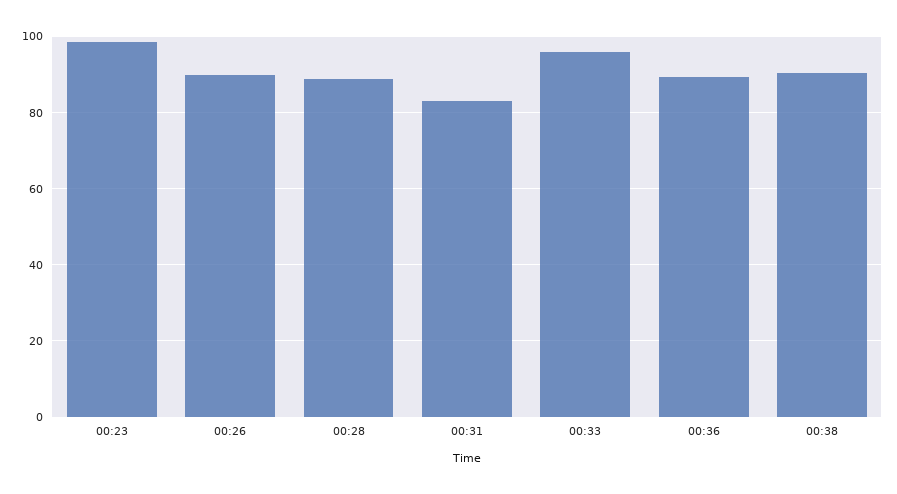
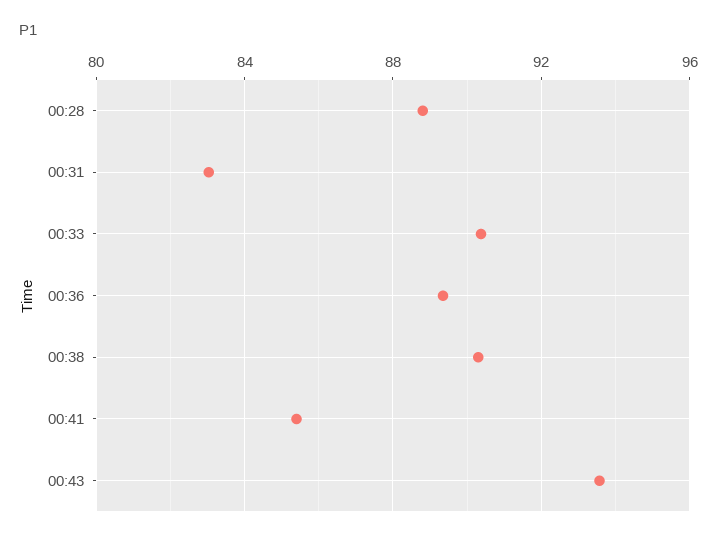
00:23: 98 -> none
00:26: 90 -> none
00:33: 96 -> 90.5
00:41: none -> 85.5
00:43: none -> 93.5

